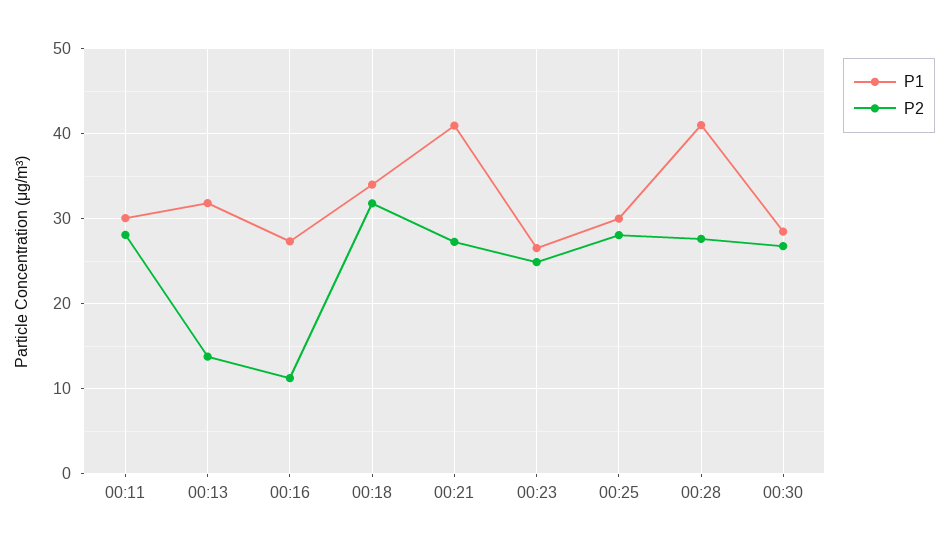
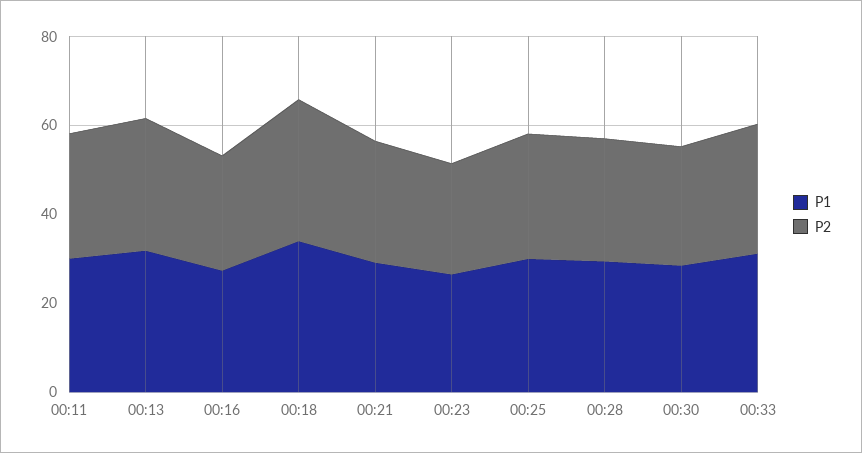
P2, 00:13: 14 -> 30
P2, 00:16: 11 -> 25
P1, 00:21: 41 -> 30
P1, 00:28: 41 -> 30
P1, 00:33: none -> 30
P2, 00:33: none -> 30

